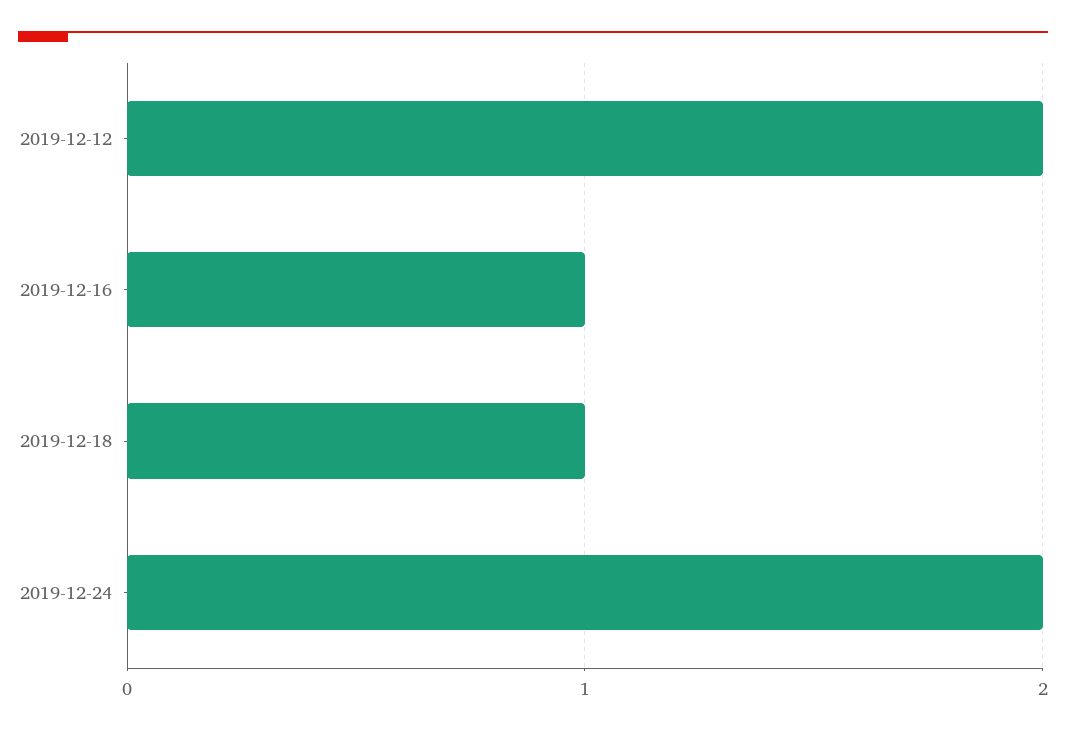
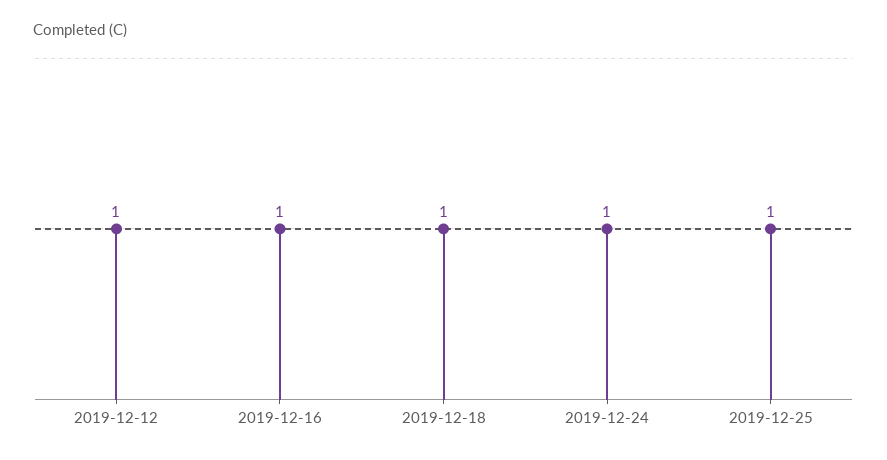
2019-12-12: 2 -> 1
2019-12-24: 2 -> 1
2019-12-25: none -> 1

